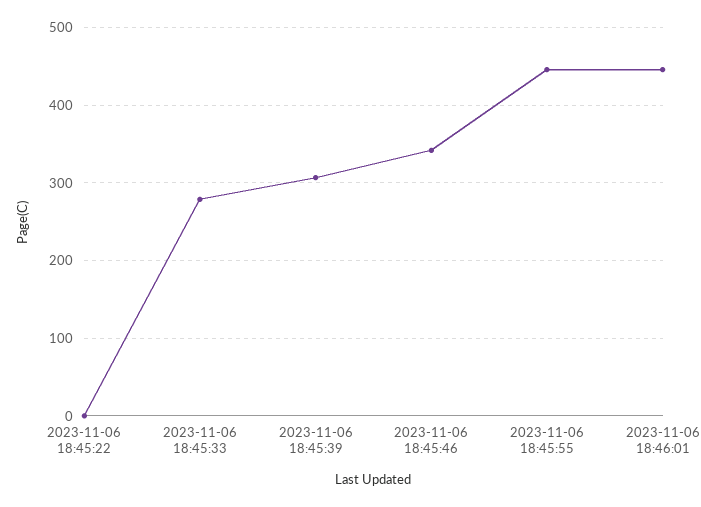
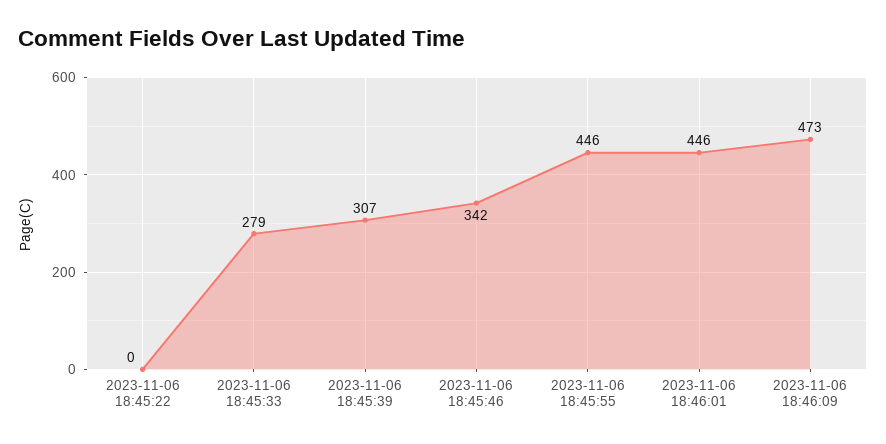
2023-11-06 18:46:09: none -> 473

